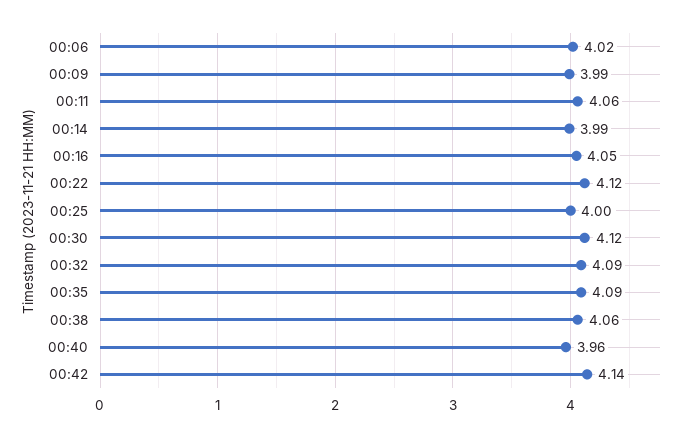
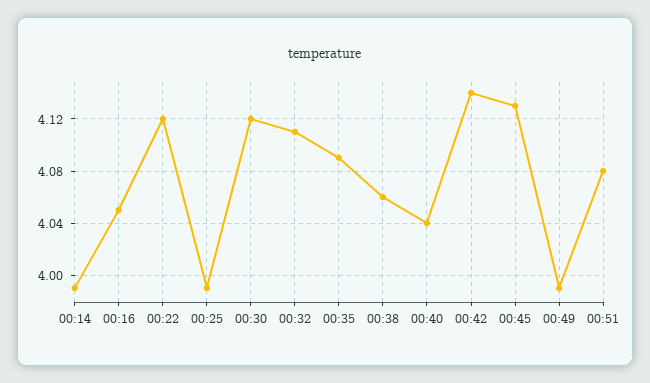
00:06: 4.02 -> none
00:09: 3.99 -> none
00:11: 4.06 -> none
00:25: 4 -> 3.99
00:32: 4.09 -> 4.11
00:40: 3.96 -> 4.04
00:45: none -> 4.13
00:49: none -> 3.99
00:51: none -> 4.08

